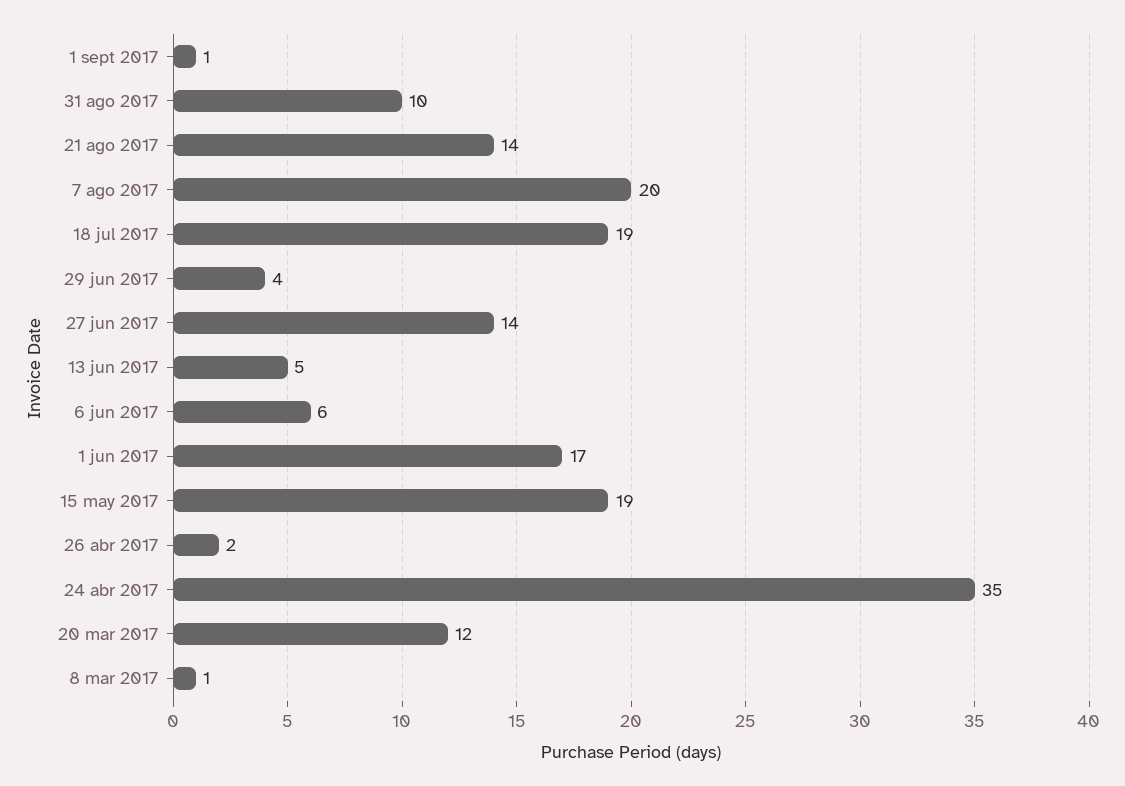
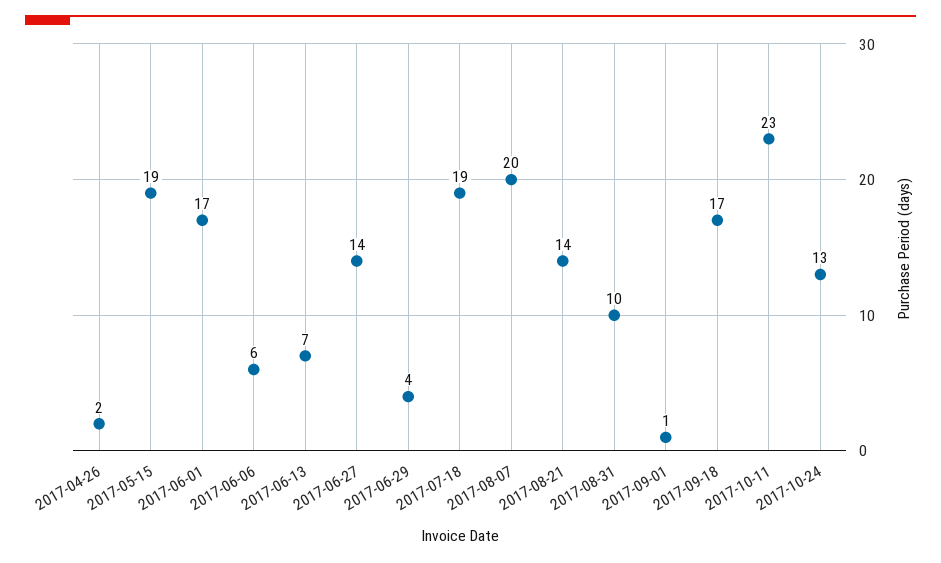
13 jun 2017: 5 -> 7
24 abr 2017: 35 -> none
20 mar 2017: 12 -> none
8 mar 2017: 1 -> none
2017-09-18: none -> 17
2017-10-11: none -> 23
2017-10-24: none -> 13

